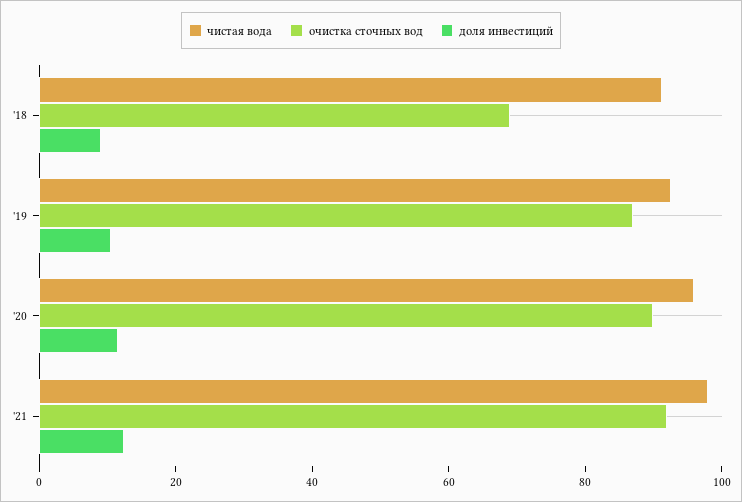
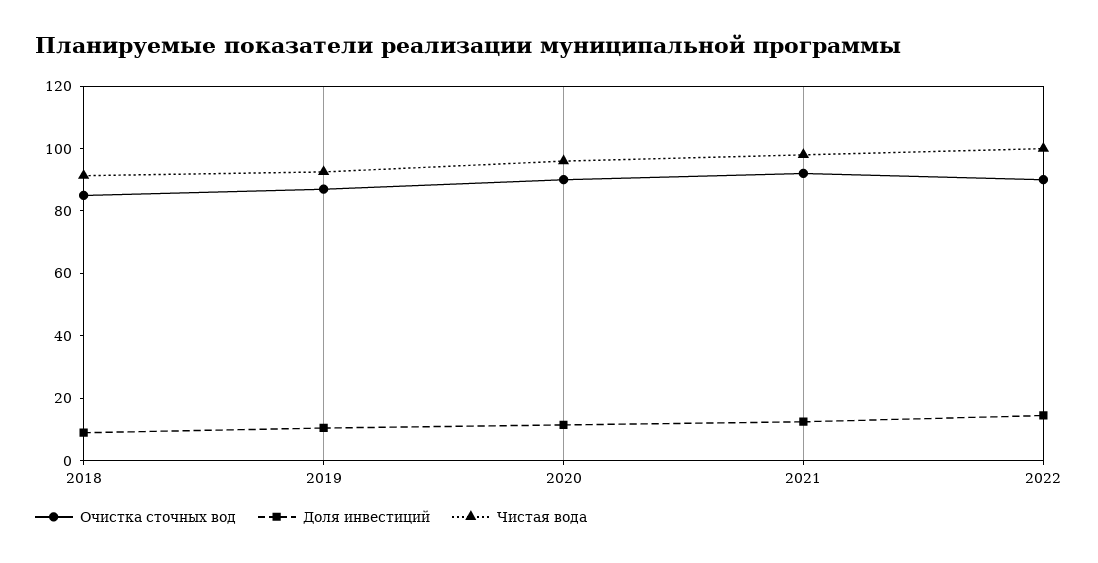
очистка сточных вод, '18: 70 -> 85
очистка сточных вод, 2022: none -> 90
доля инвестиций, 2022: none -> 15
чистая вода, 2022: none -> 100

